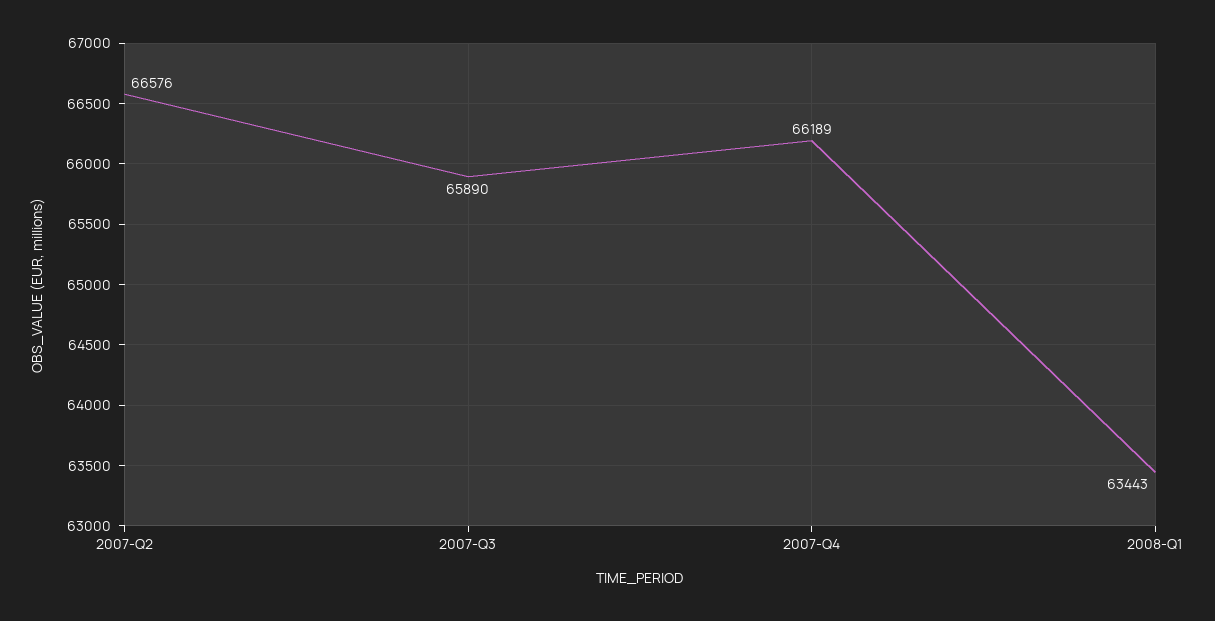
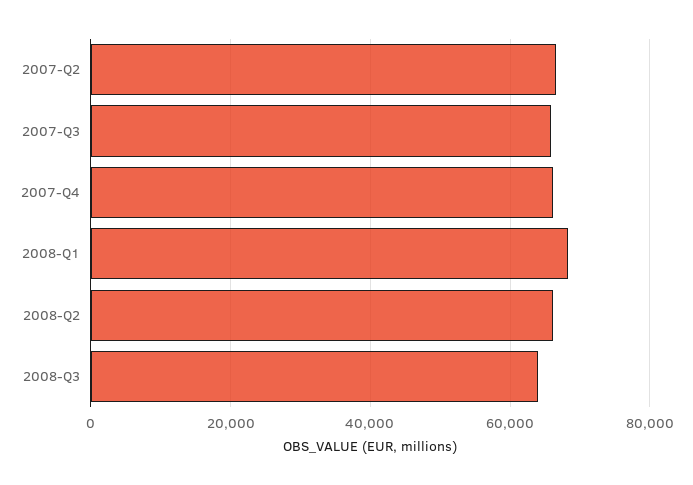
2008-Q1: 63443 -> 68000
2008-Q2: none -> 66000
2008-Q3: none -> 64000

